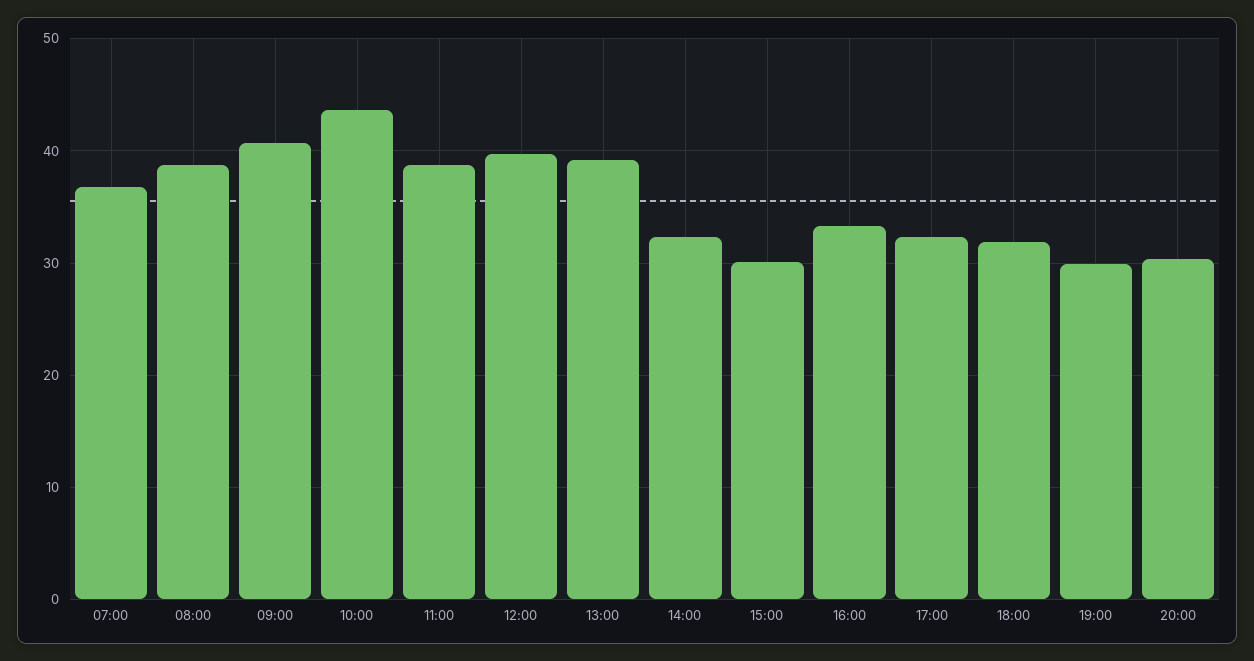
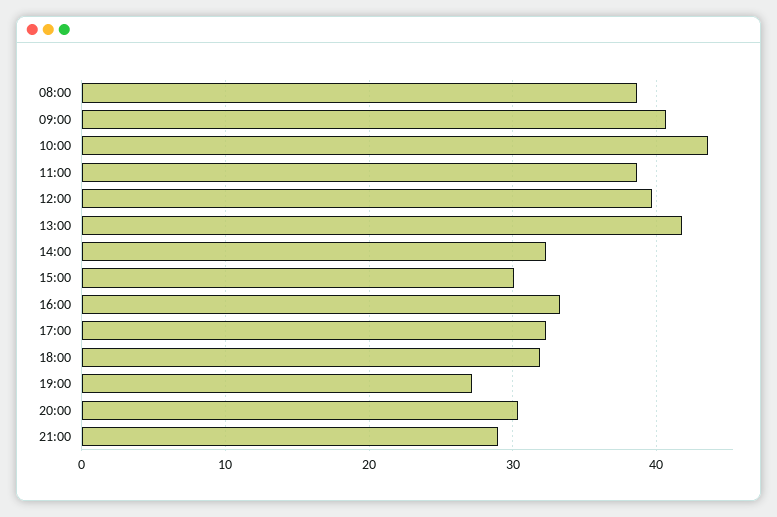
07:00: 37 -> none
13:00: 39 -> 42
19:00: 30 -> 27
21:00: none -> 29

